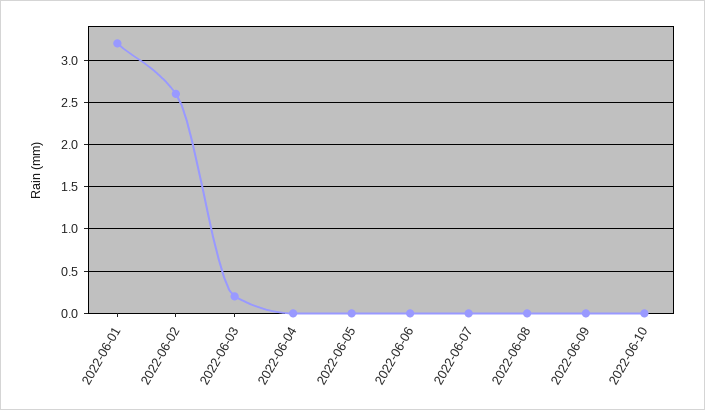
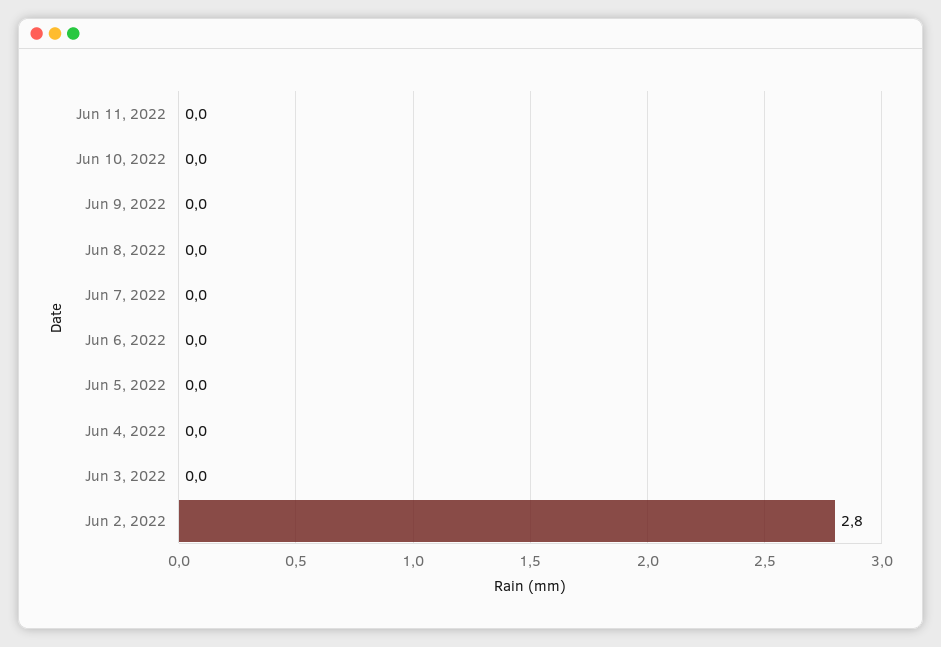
2022-06-01: 3.2 -> none
2022-06-02: 2.6 -> 2.8
2022-06-03: 0.2 -> 0
Jun 11, 2022: none -> 0

